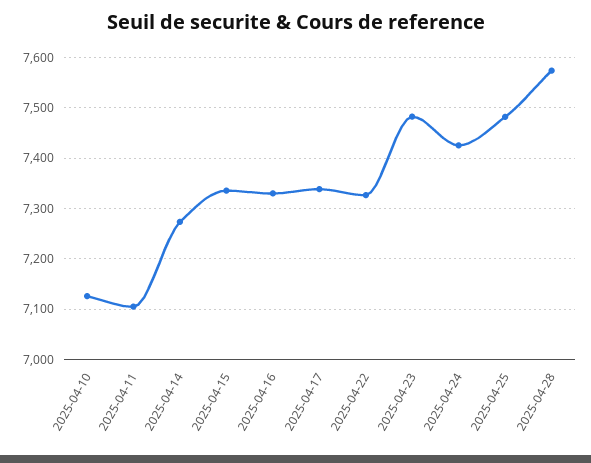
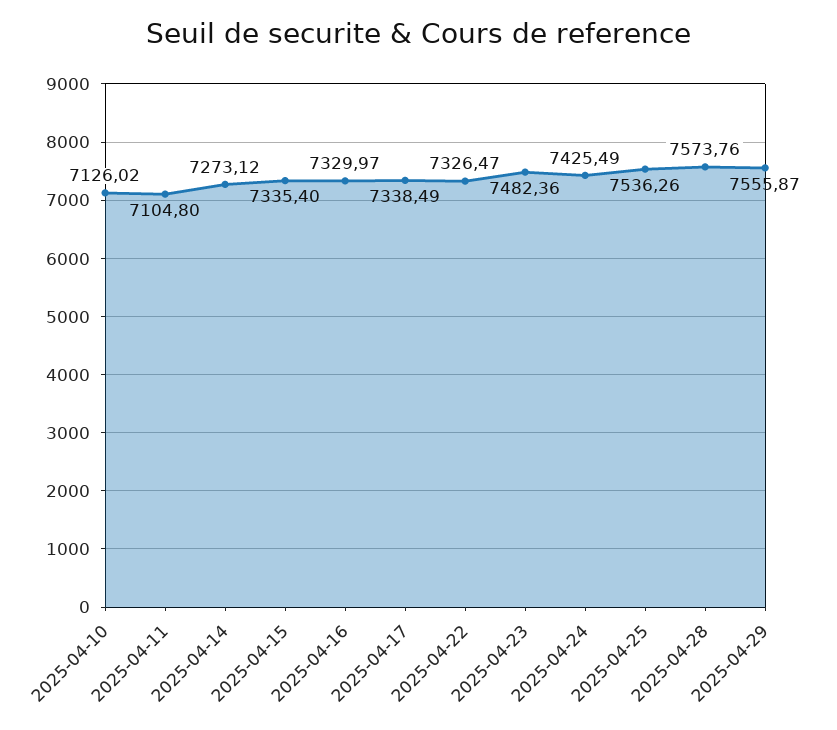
2025-04-25: 7480 -> 7536.26
2025-04-29: none -> 7555.87

